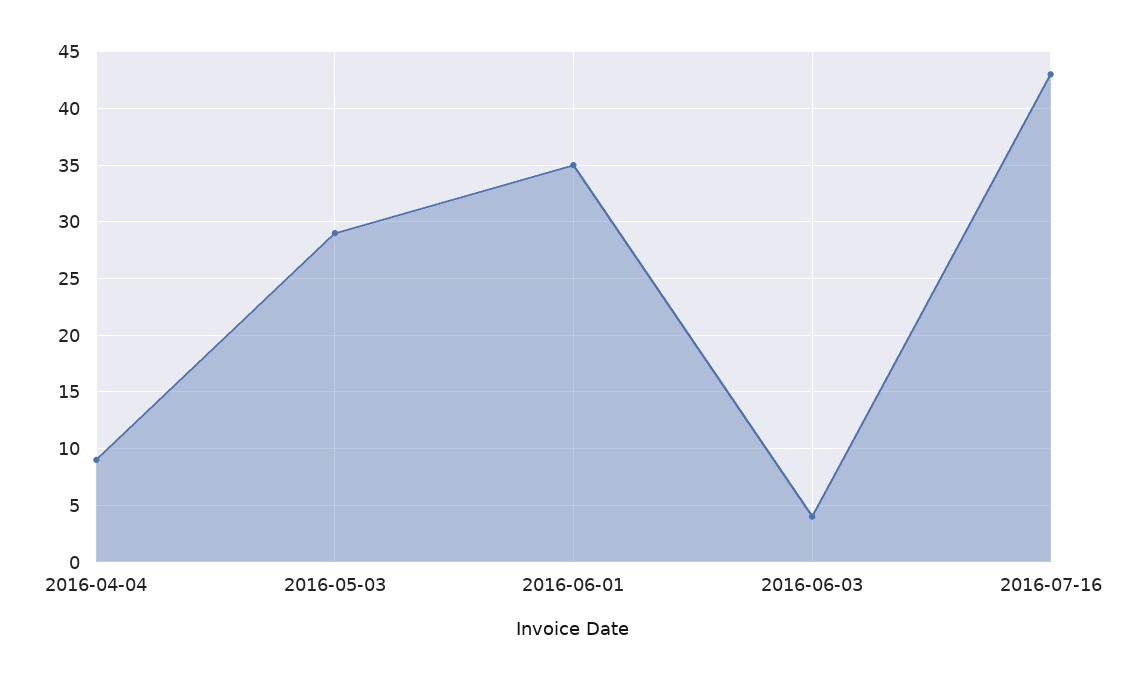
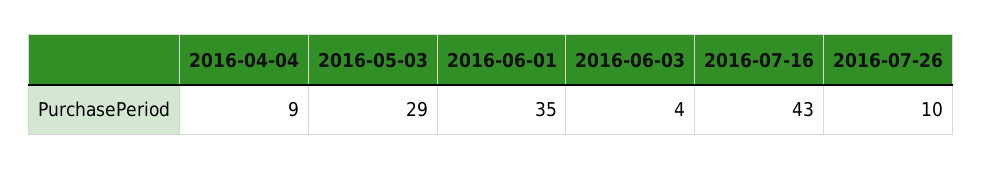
2016-07-26: none -> 10

